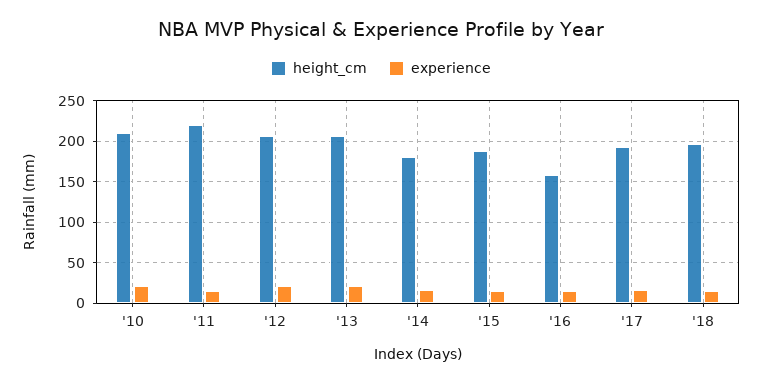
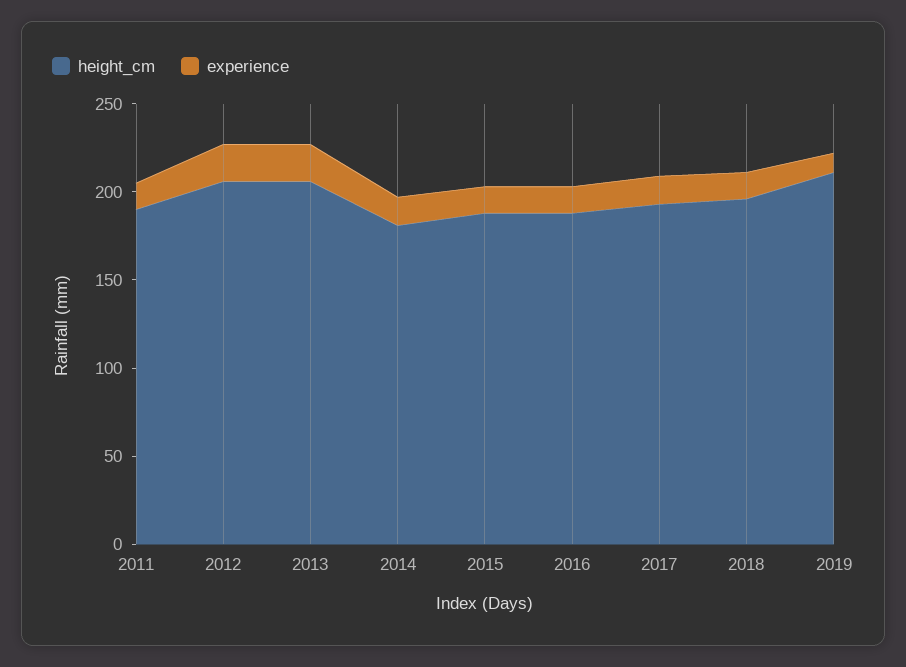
height_cm, '10: 210 -> none
experience, '10: 20 -> none
height_cm, '11: 220 -> 190
height_cm, '16: 160 -> 190
height_cm, 2019: none -> 210
experience, 2019: none -> 10

